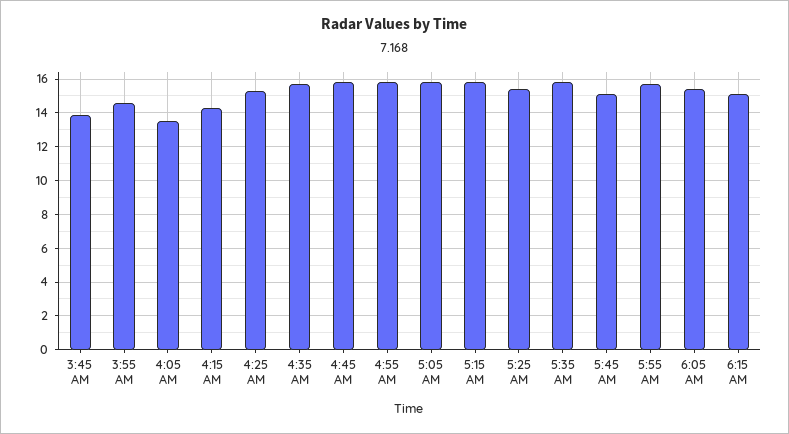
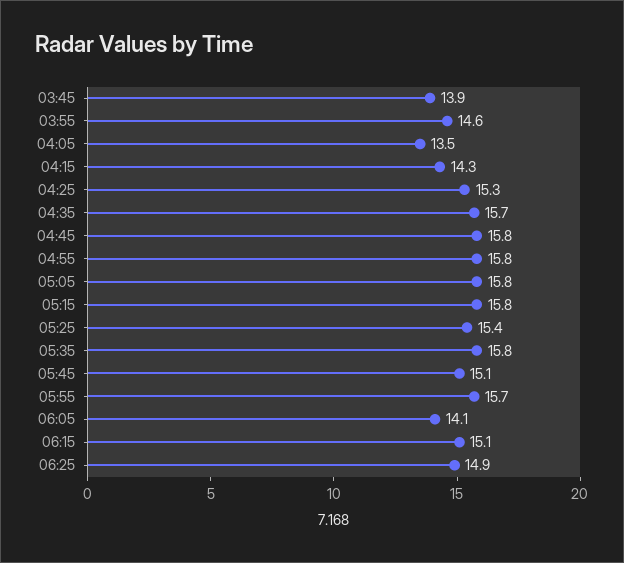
6:05 AM: 15.5 -> 14.1
06:25: none -> 14.9

